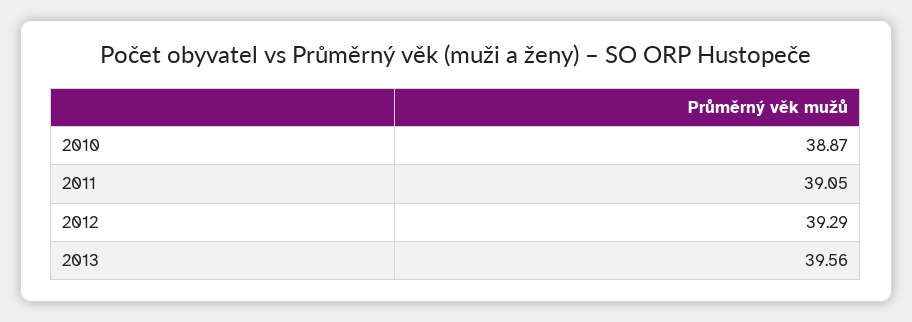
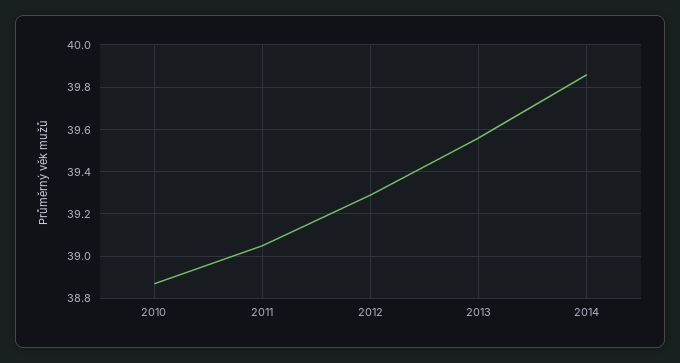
2014: none -> 39.85

